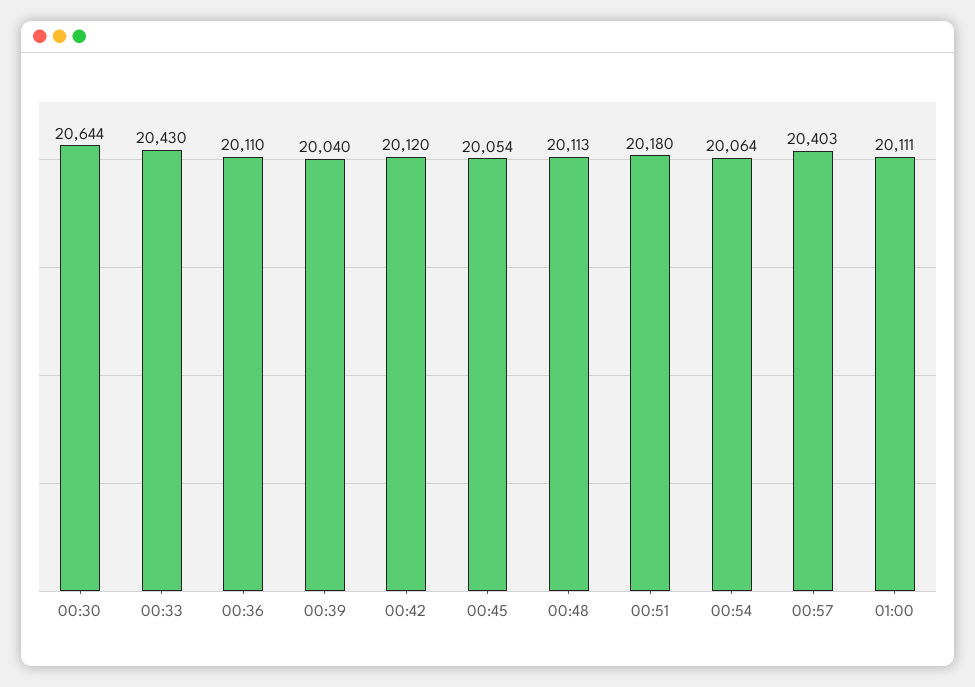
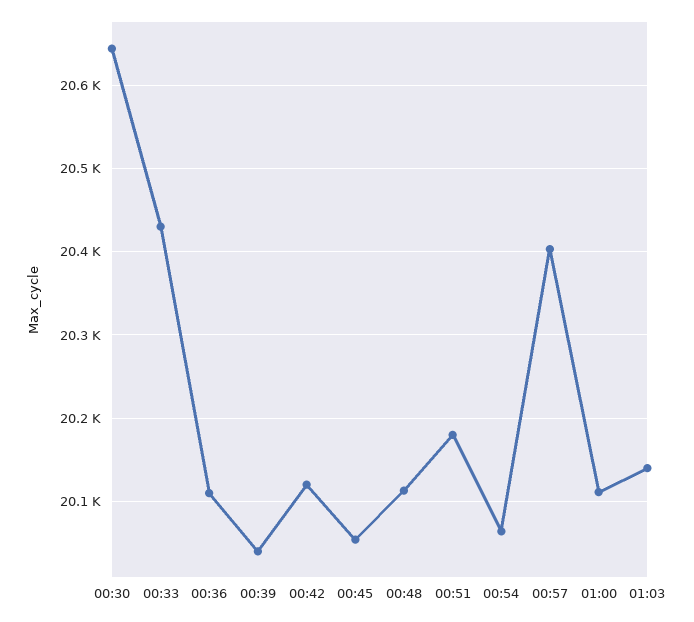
01:03: none -> 20140

